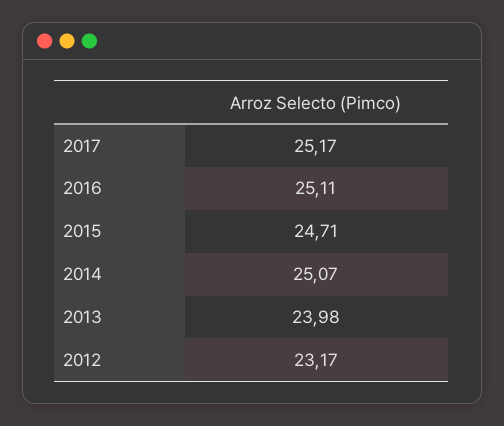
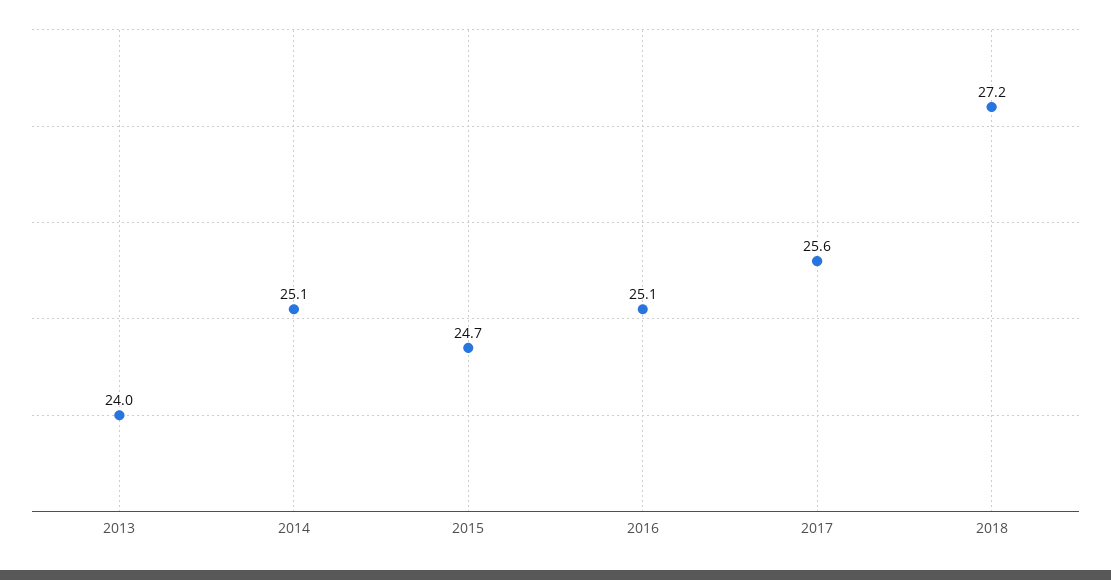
2017: 25.17 -> 25.6
2012: 23.17 -> none
2018: none -> 27.2

